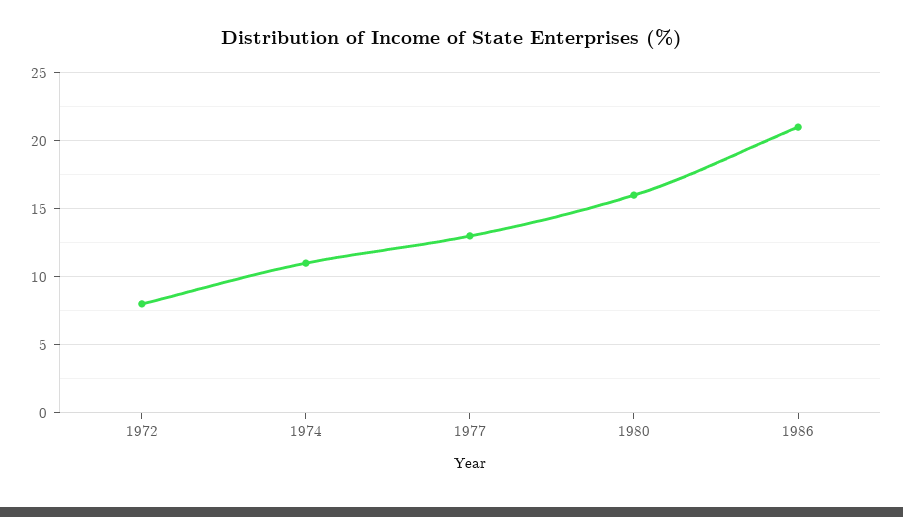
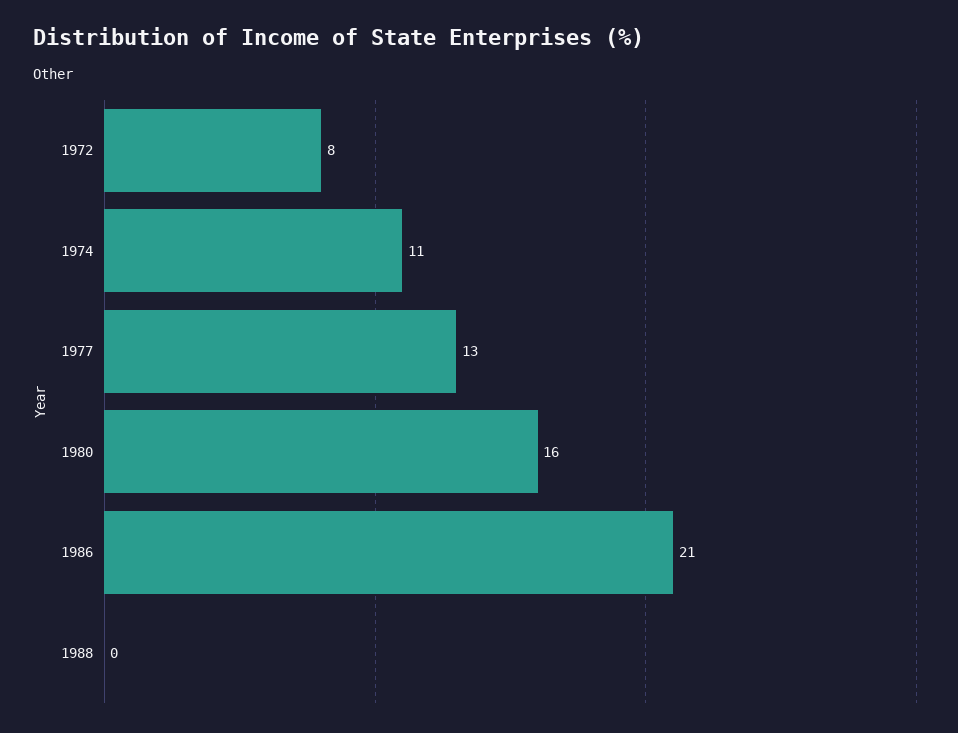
1988: none -> 0

